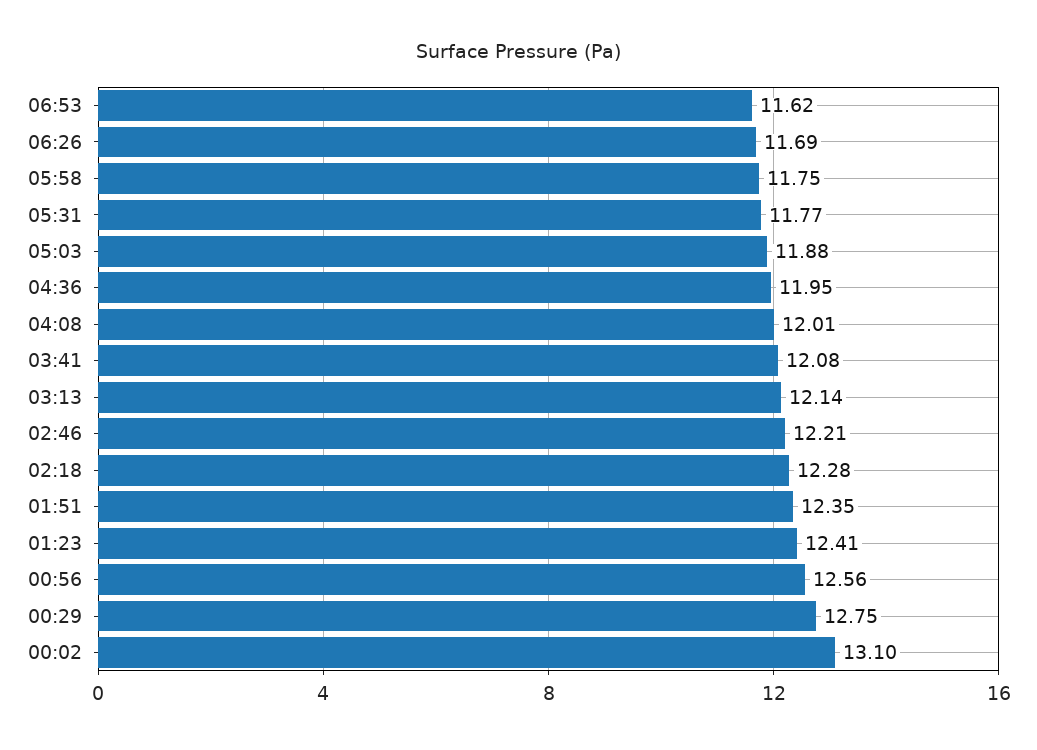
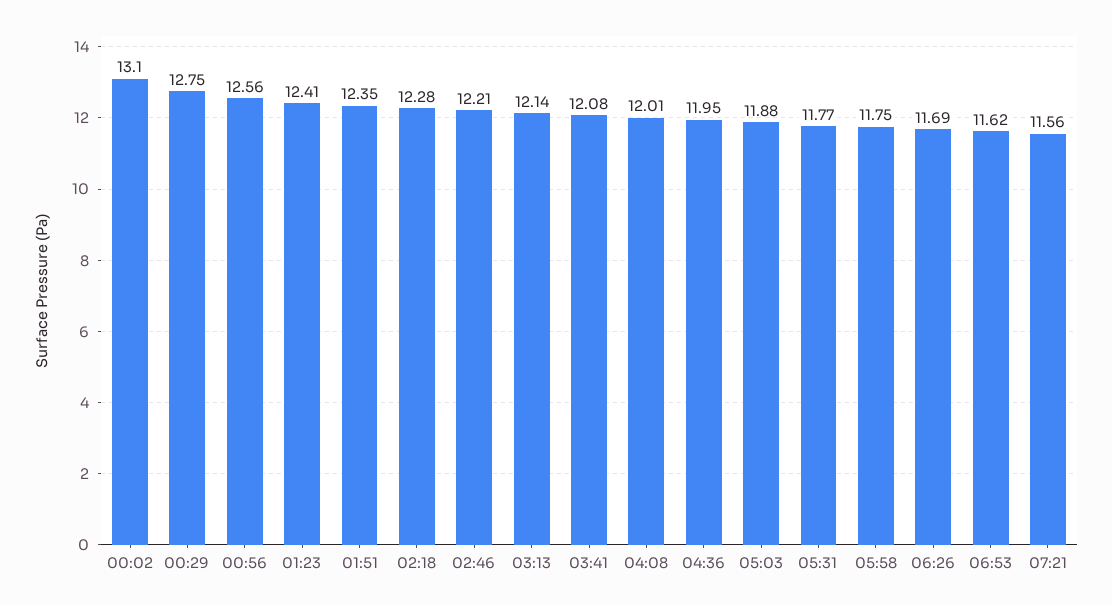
07:21: none -> 11.56

